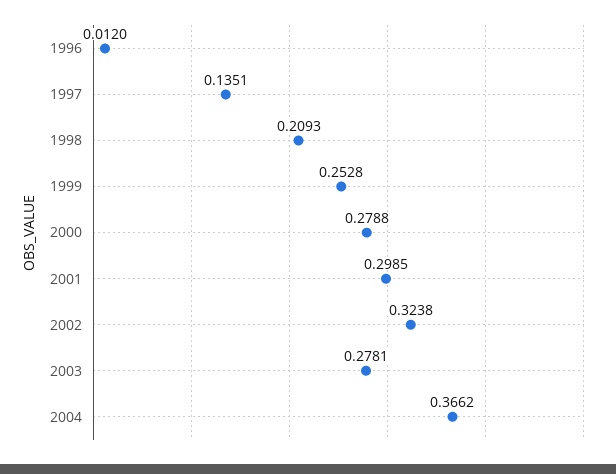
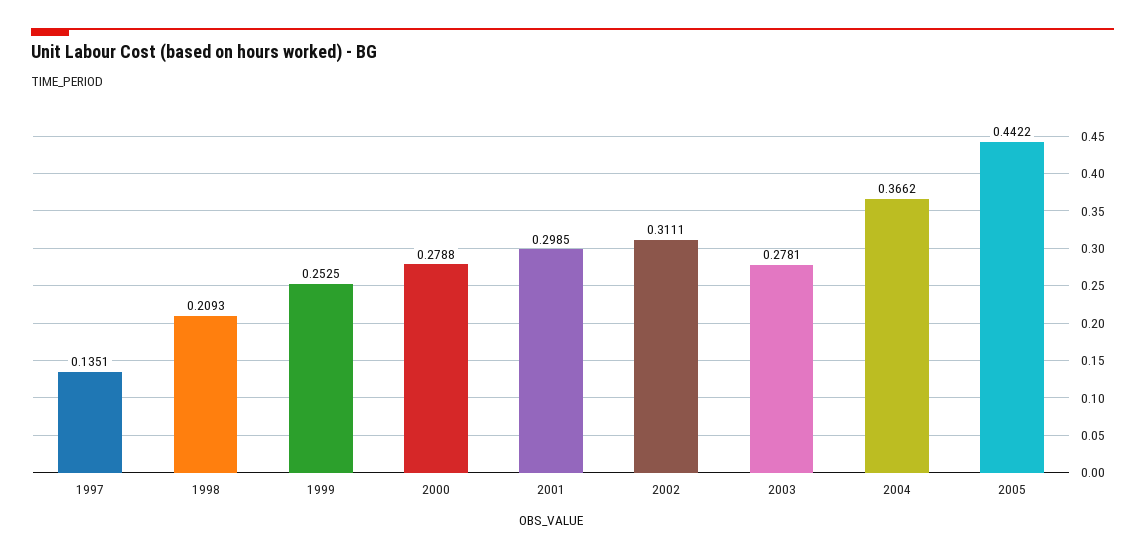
1996: 0.012 -> none
1999: 0.2528 -> 0.2525
2002: 0.3238 -> 0.3111
2005: none -> 0.4422

